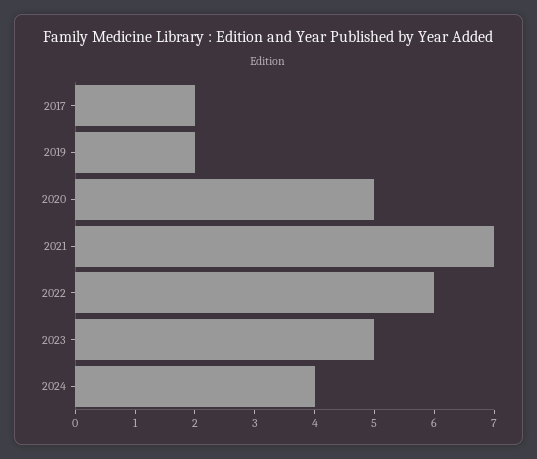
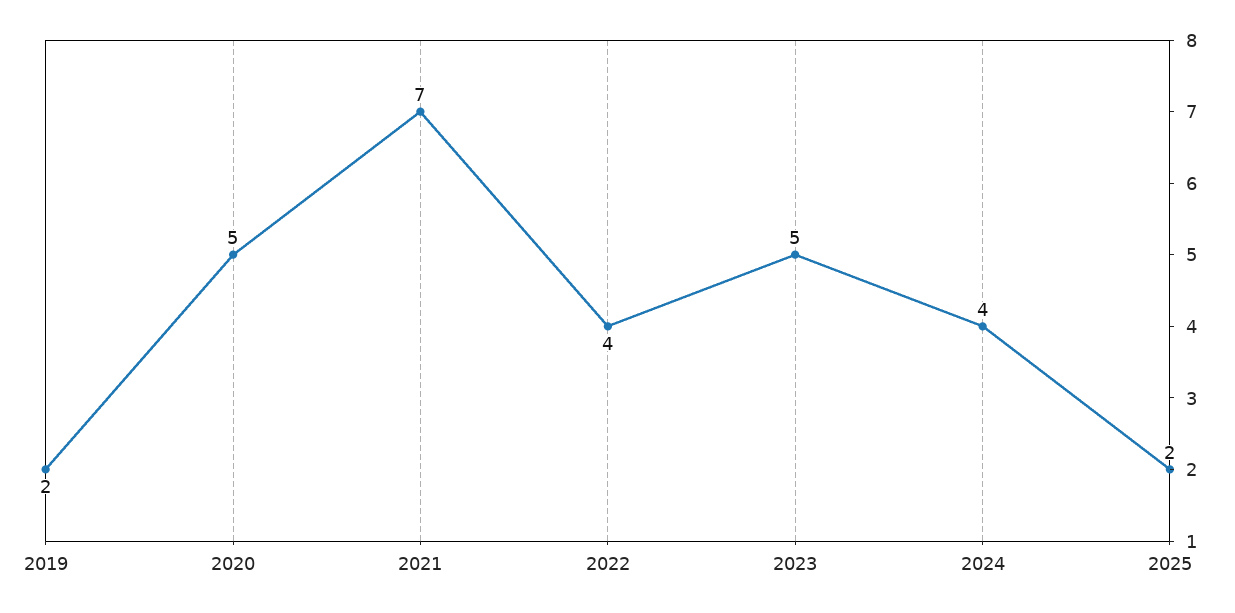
2017: 2 -> none
2022: 6 -> 4
2025: none -> 2

